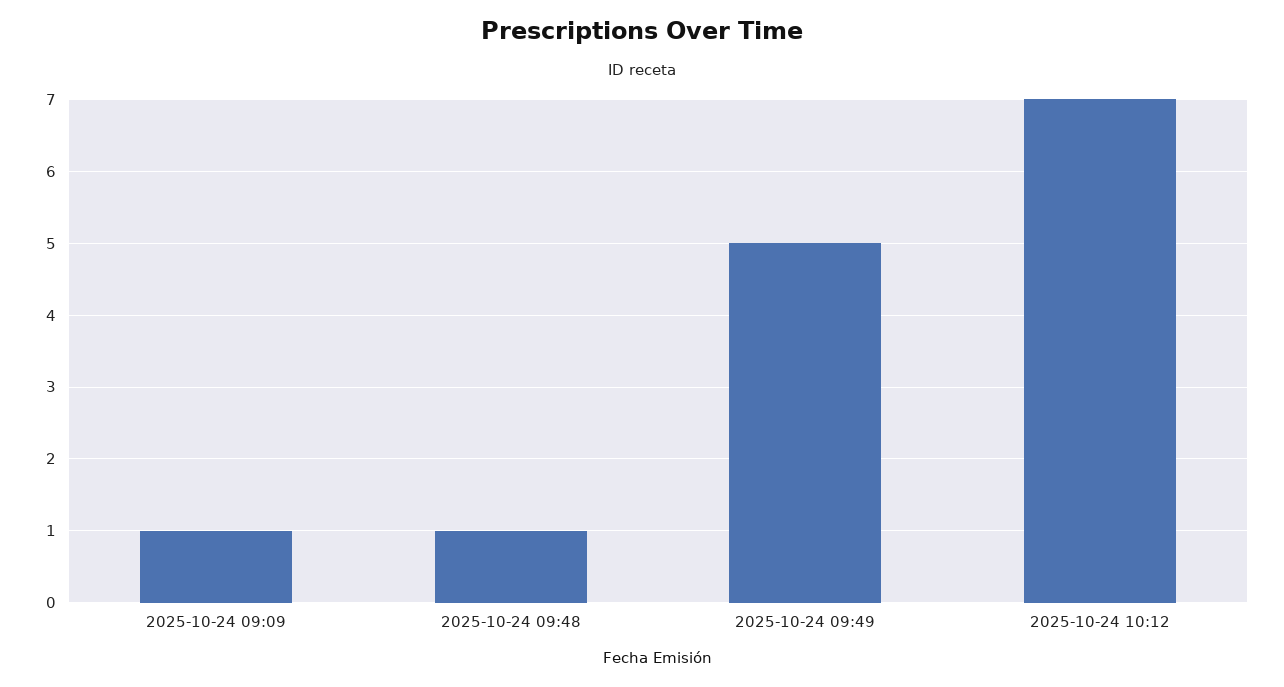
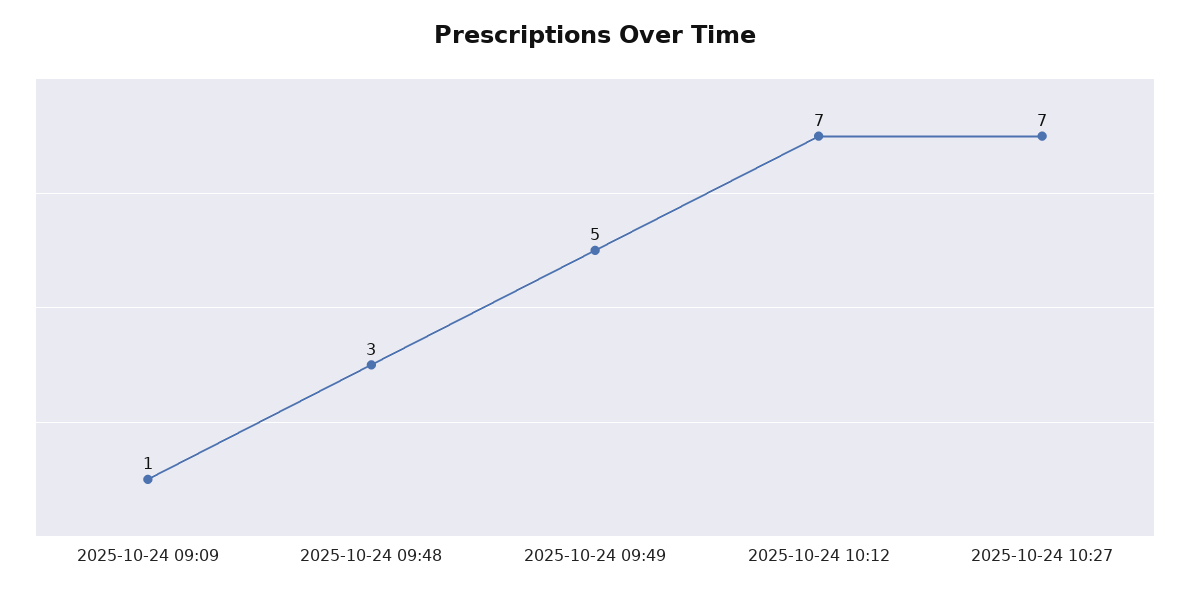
2025-10-24 09:48: 1 -> 3
2025-10-24 10:27: none -> 7

